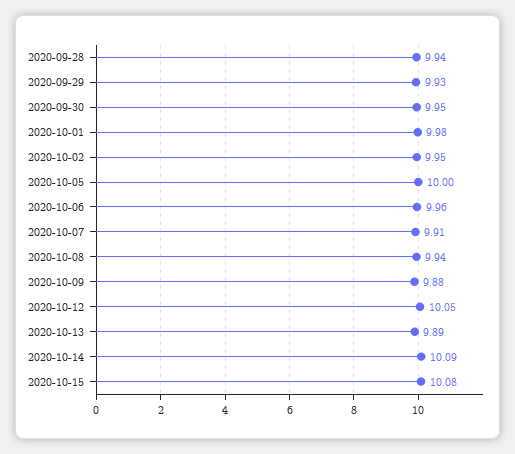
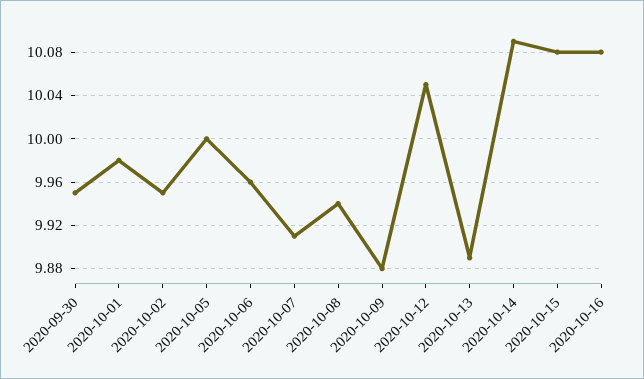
2020-09-28: 9.94 -> none
2020-09-29: 9.93 -> none
2020-10-16: none -> 10.08

